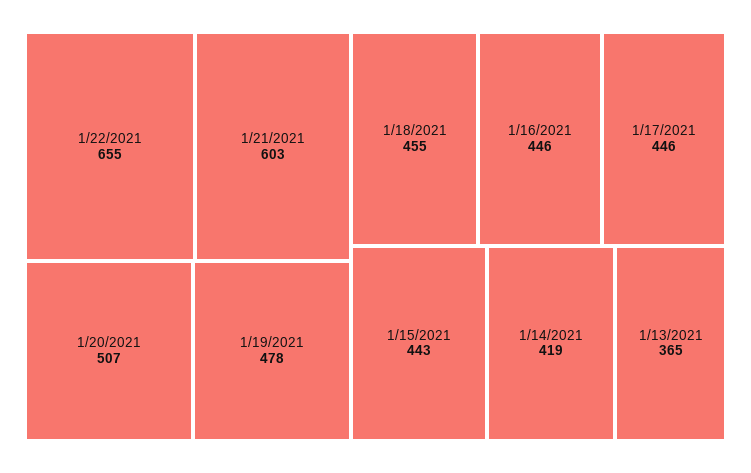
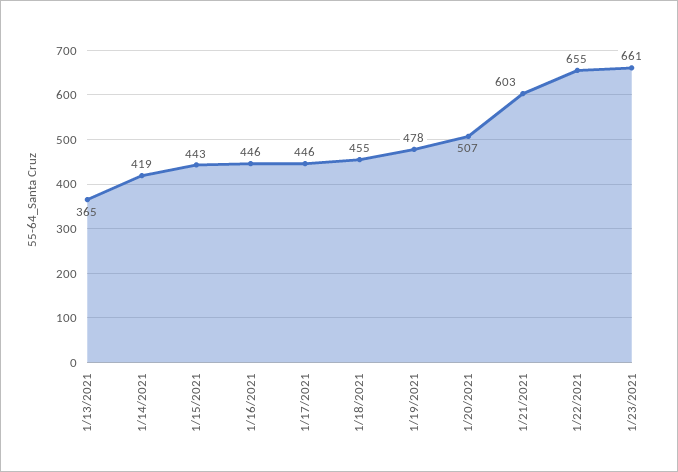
1/23/2021: none -> 661

